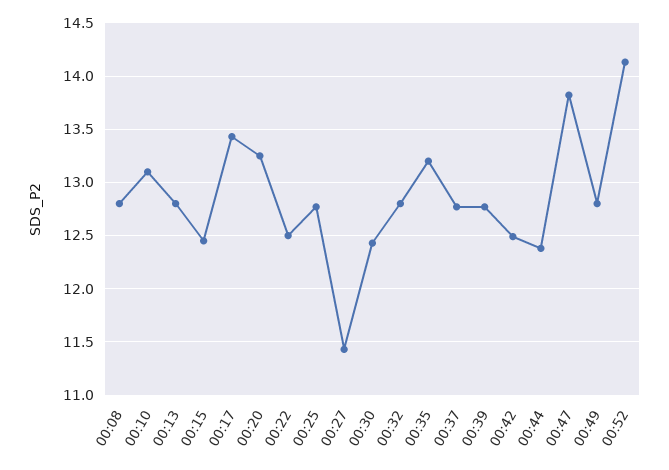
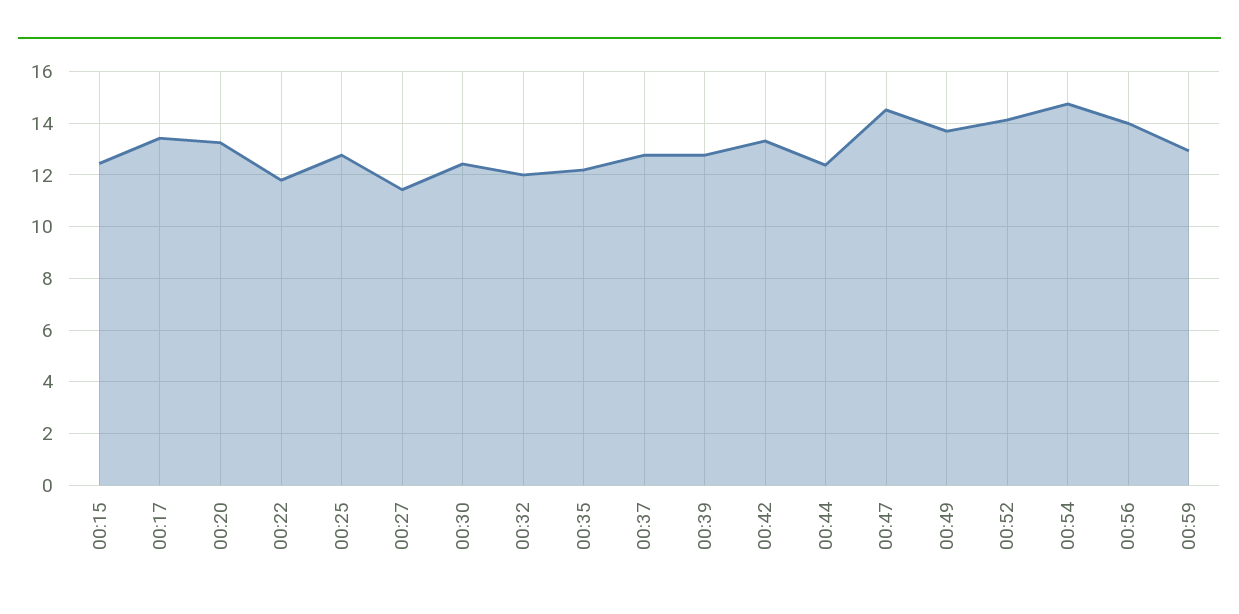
00:08: 12.8 -> none
00:10: 13.1 -> none
00:13: 12.8 -> none
00:22: 12.5 -> 11.75
00:32: 12.8 -> 12
00:35: 13.2 -> 12.25
00:42: 12.5 -> 13.25
00:47: 13.8 -> 14.5
00:49: 12.8 -> 13.75
00:54: none -> 14.75
00:56: none -> 14
00:59: none -> 13

